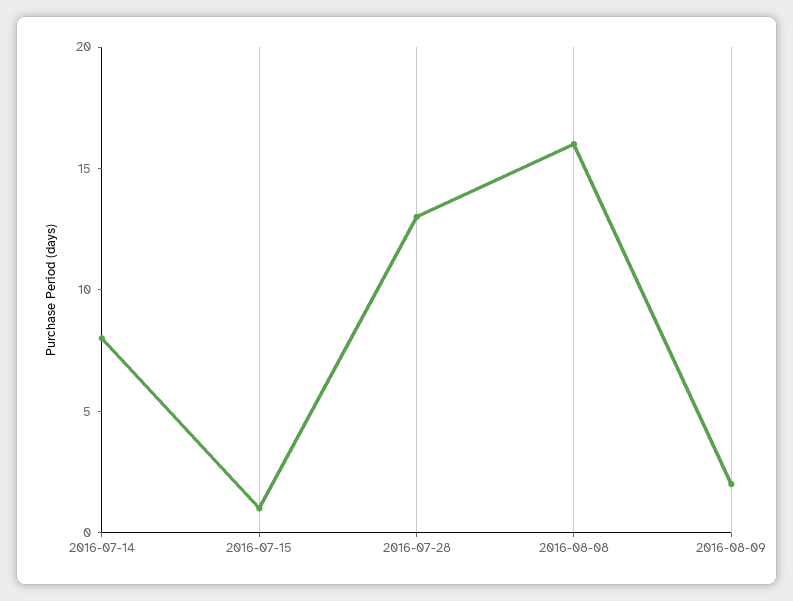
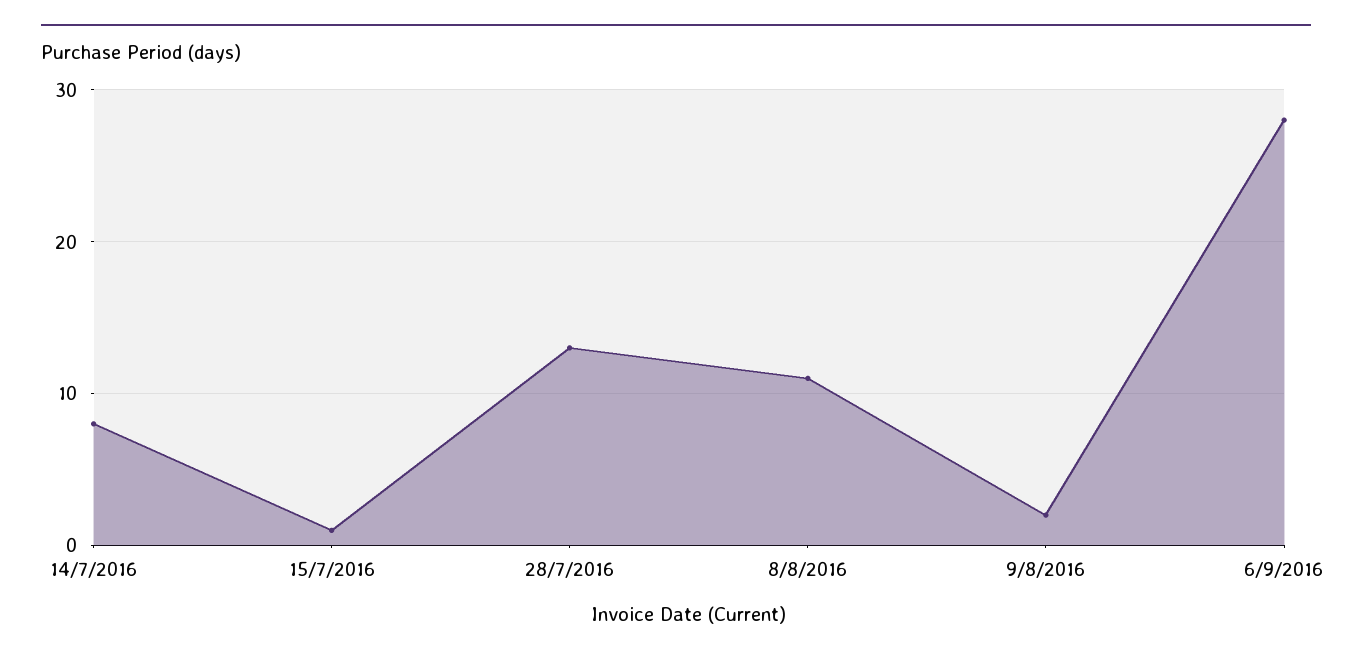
2016-08-08: 16 -> 11
6/9/2016: none -> 28

